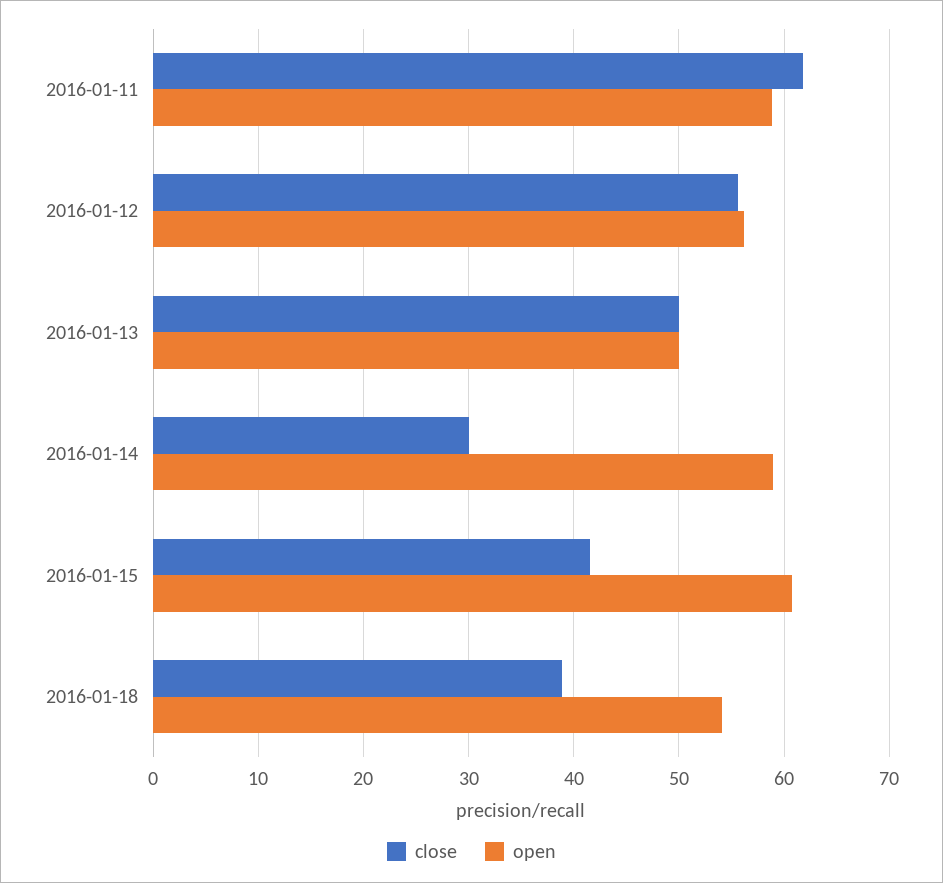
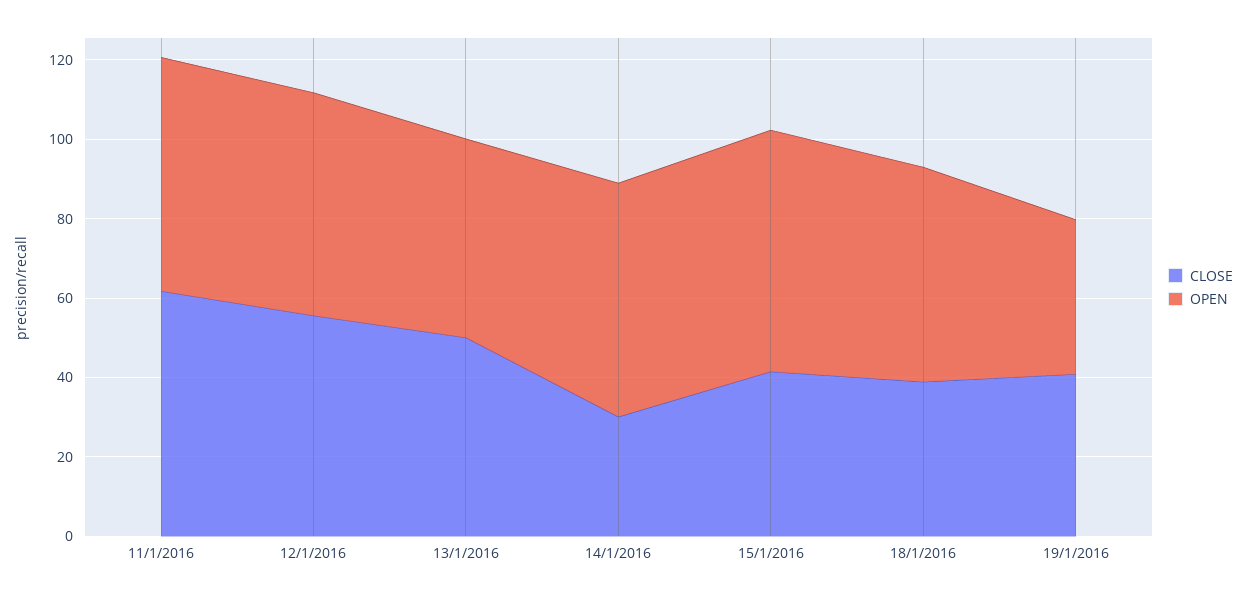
close, 19/1/2016: none -> 40
open, 19/1/2016: none -> 40

